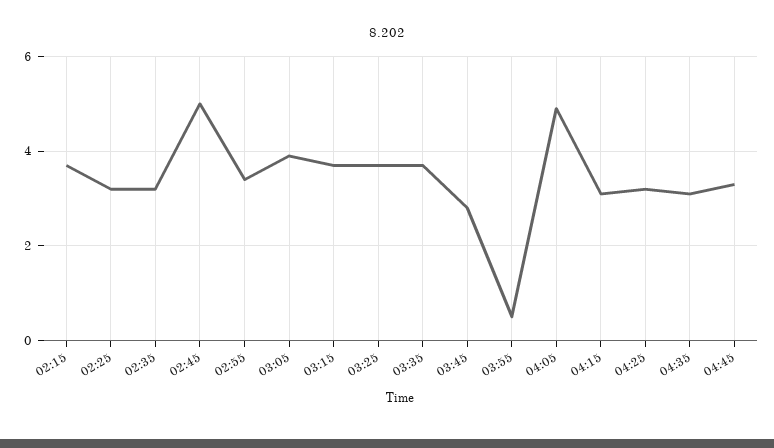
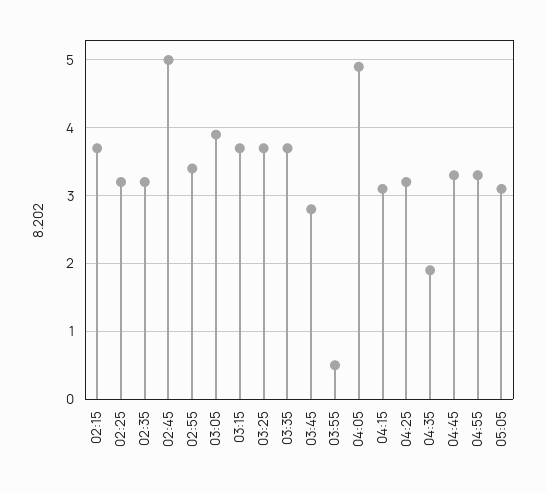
04:35: 3 -> 1.9
04:55: none -> 3.3
05:05: none -> 3.1

